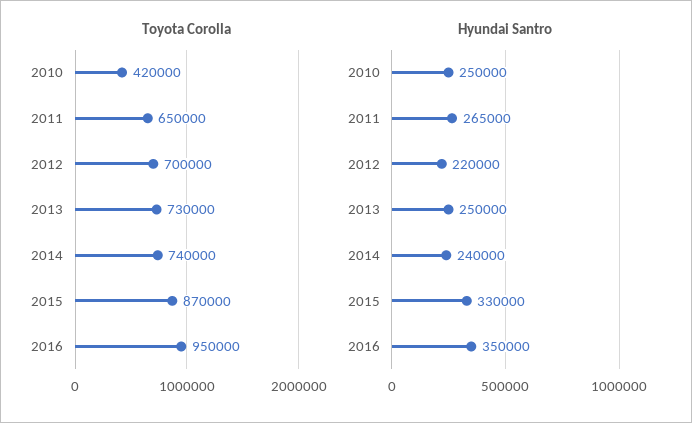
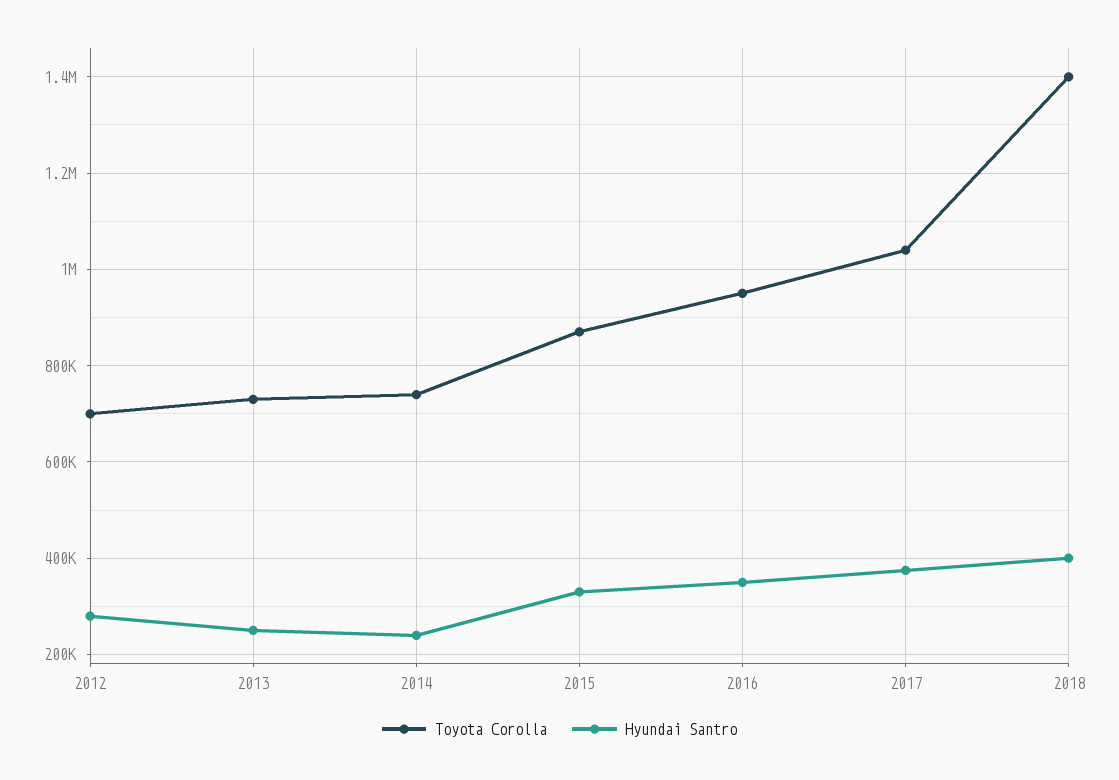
Toyota Corolla, 2010: 420000 -> none
Toyota Corolla, 2011: 650000 -> none
Hyundai Santro, 2010: 250000 -> none
Hyundai Santro, 2011: 265000 -> none
Hyundai Santro, 2012: 220000 -> 280000
Toyota Corolla, 2017: none -> 1040000
Hyundai Santro, 2017: none -> 380000
Toyota Corolla, 2018: none -> 1400000
Hyundai Santro, 2018: none -> 400000

